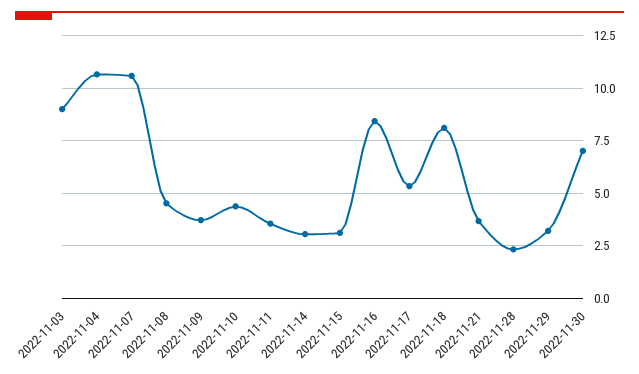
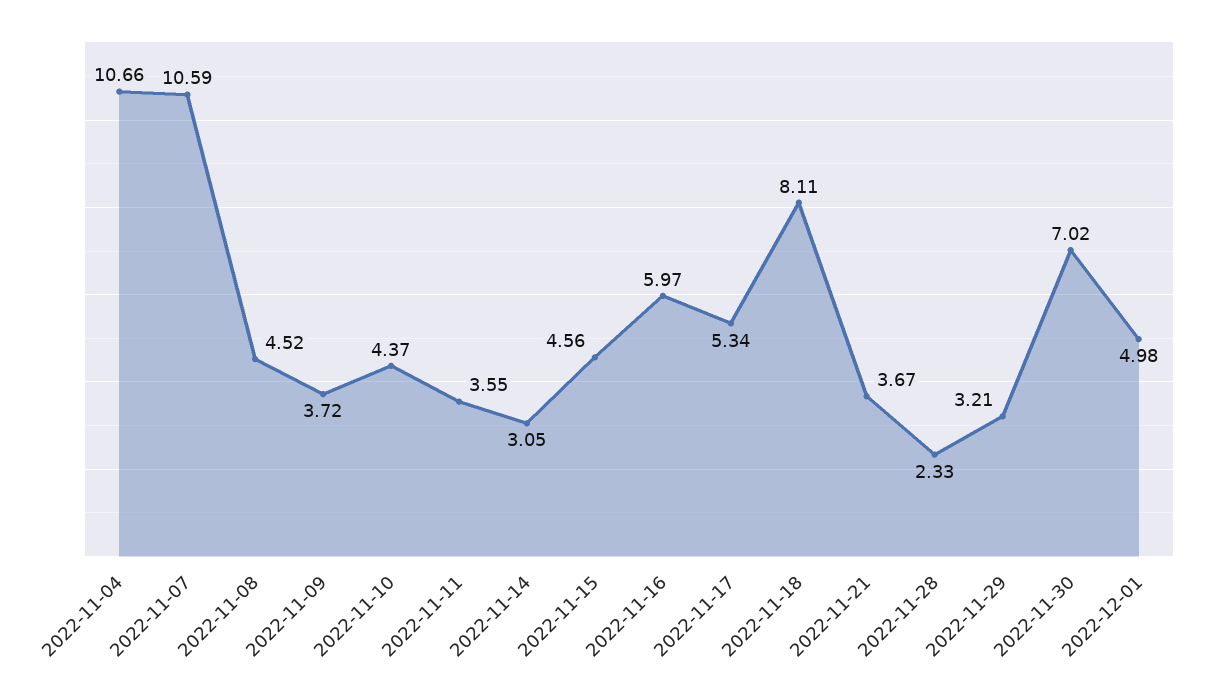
2022-11-03: 9 -> none
2022-11-15: 3 -> 4.56
2022-11-16: 8.5 -> 5.97
2022-12-01: none -> 4.98

